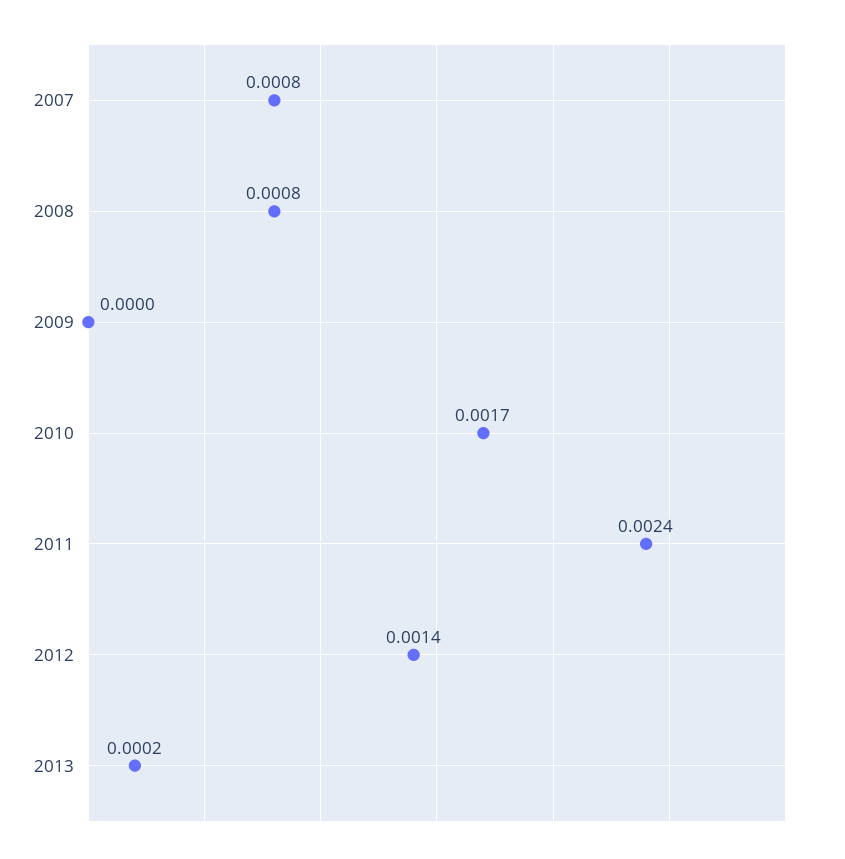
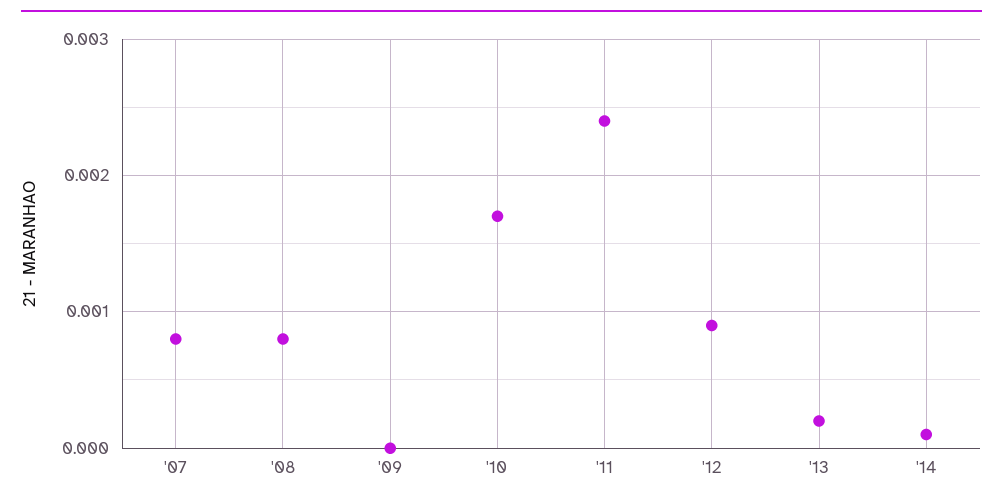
2012: 0.0014 -> 0.0009
'14: none -> 0.0001

